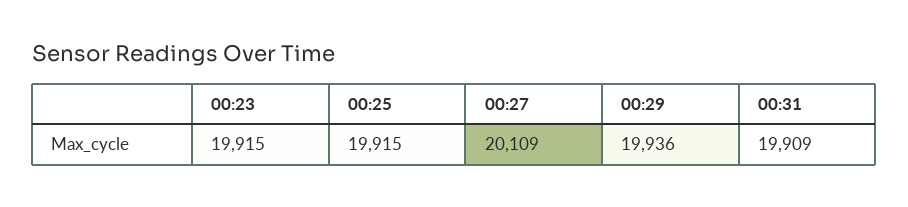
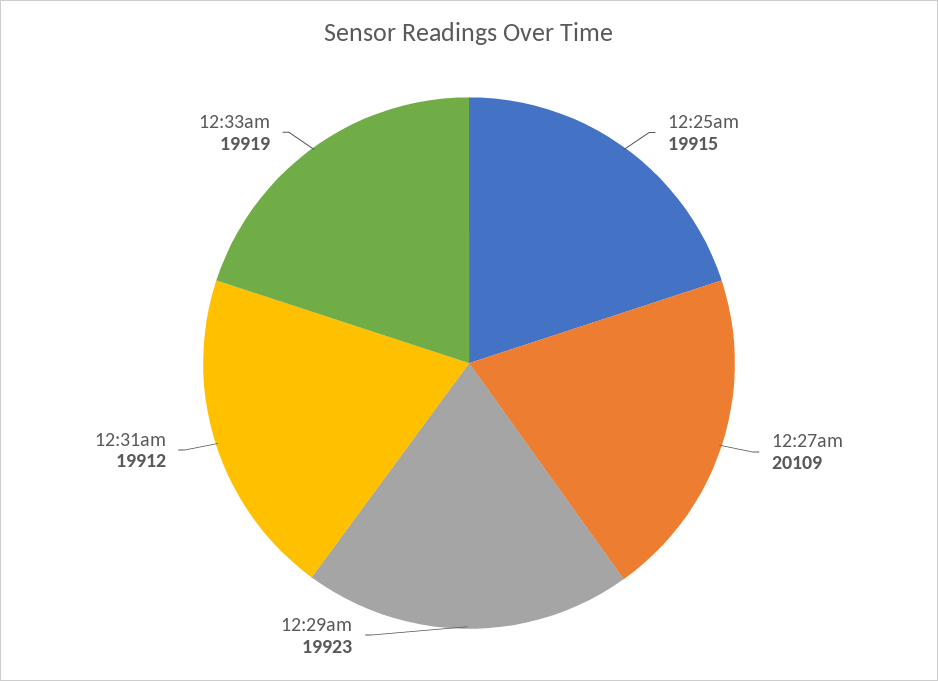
00:23: 19915 -> none
00:29: 19936 -> 19923
00:31: 19909 -> 19912
12:33am: none -> 19919

